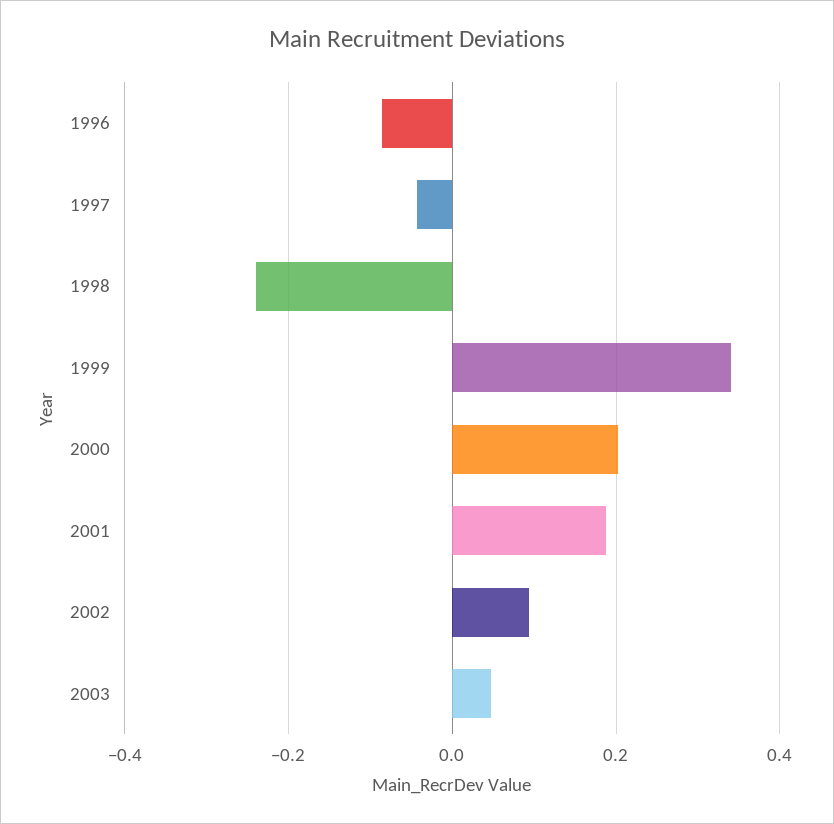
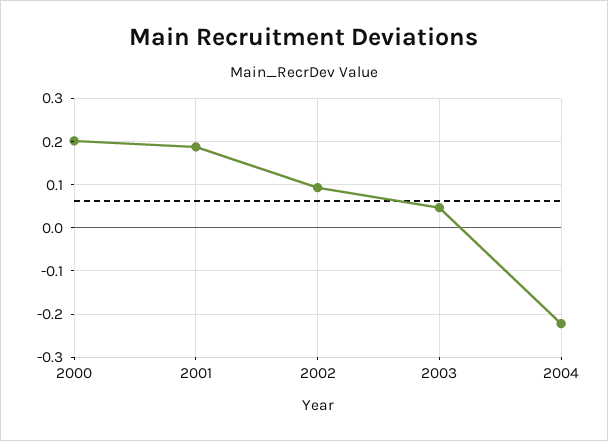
1996: -0.08 -> none
1997: -0.04 -> none
1998: -0.24 -> none
1999: 0.34 -> none
2004: none -> -0.22

